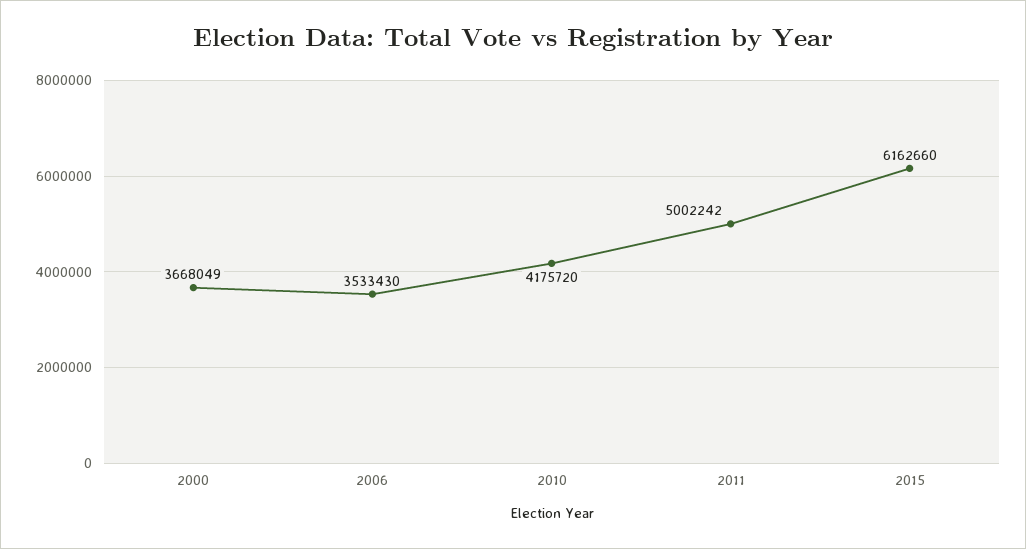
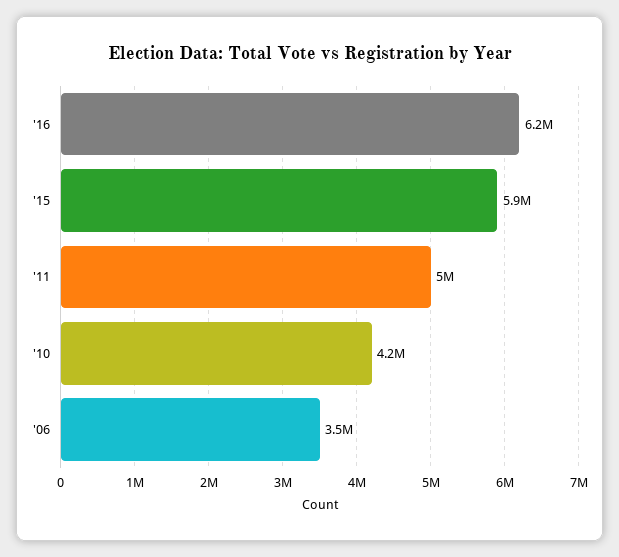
2000: 3668049 -> none
2015: 6162660 -> 5900000
'16: none -> 6200000

